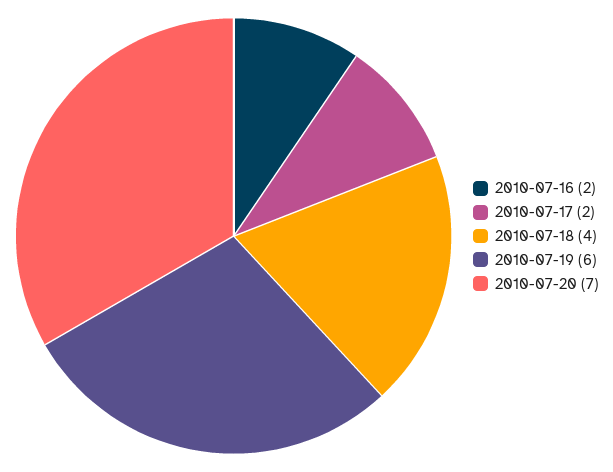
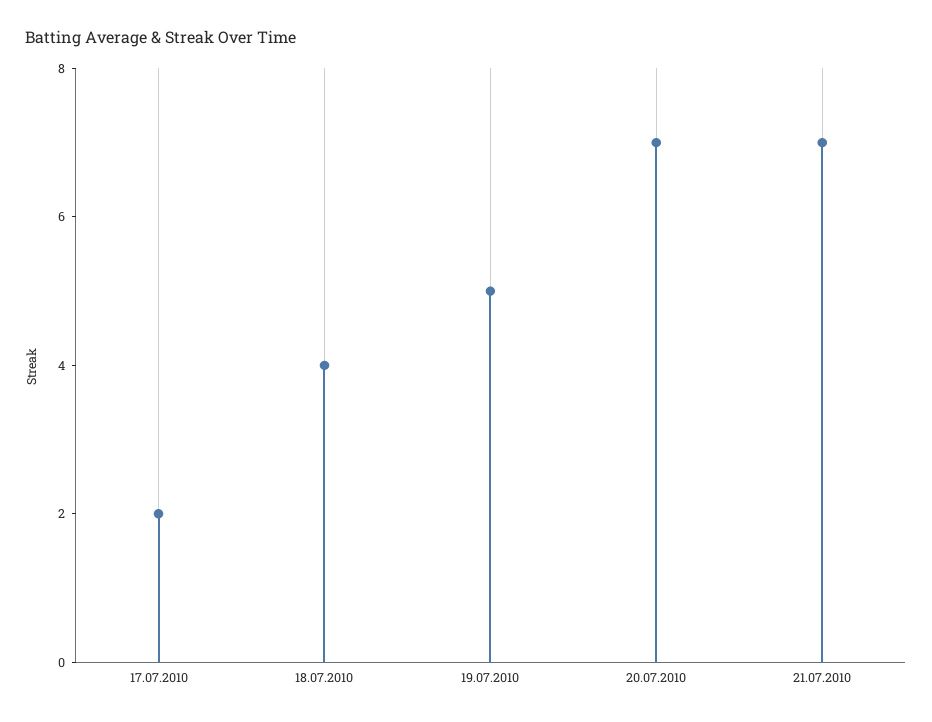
2010-07-16: 2 -> none
2010-07-19: 6 -> 5
21.07.2010: none -> 7

